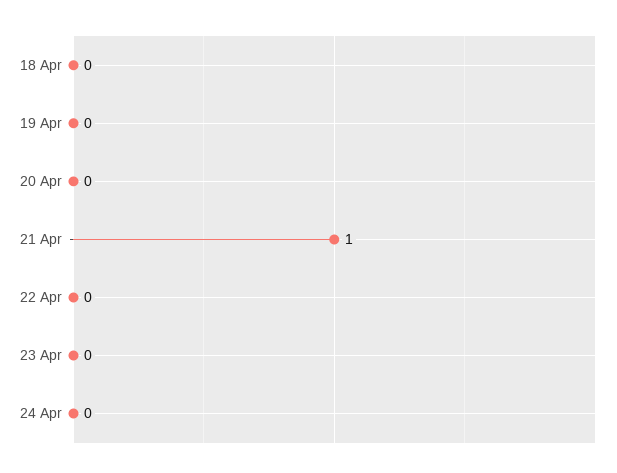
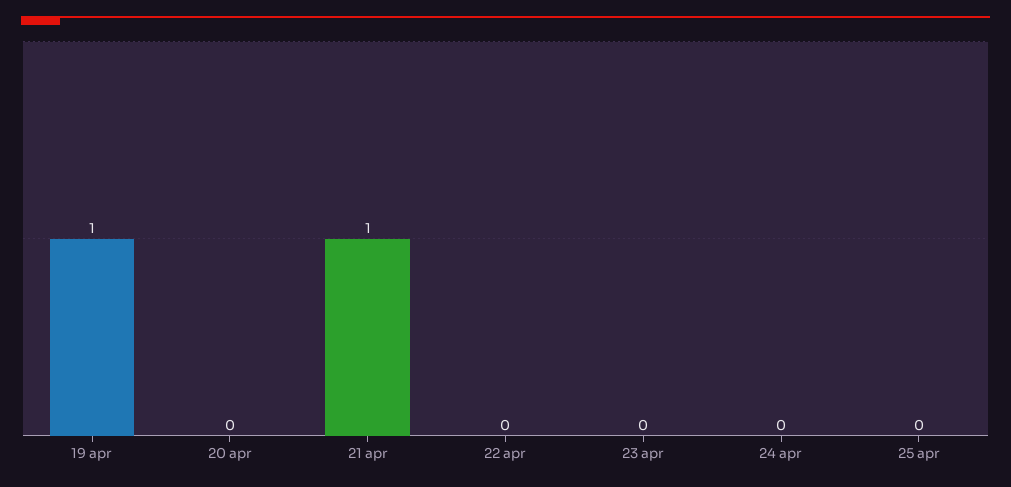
18 Apr: 0 -> none
19 Apr: 0 -> 1
25 apr: none -> 0

